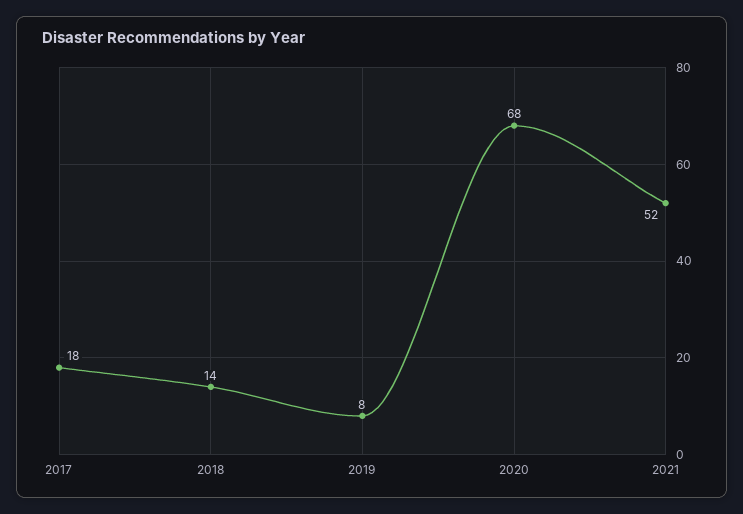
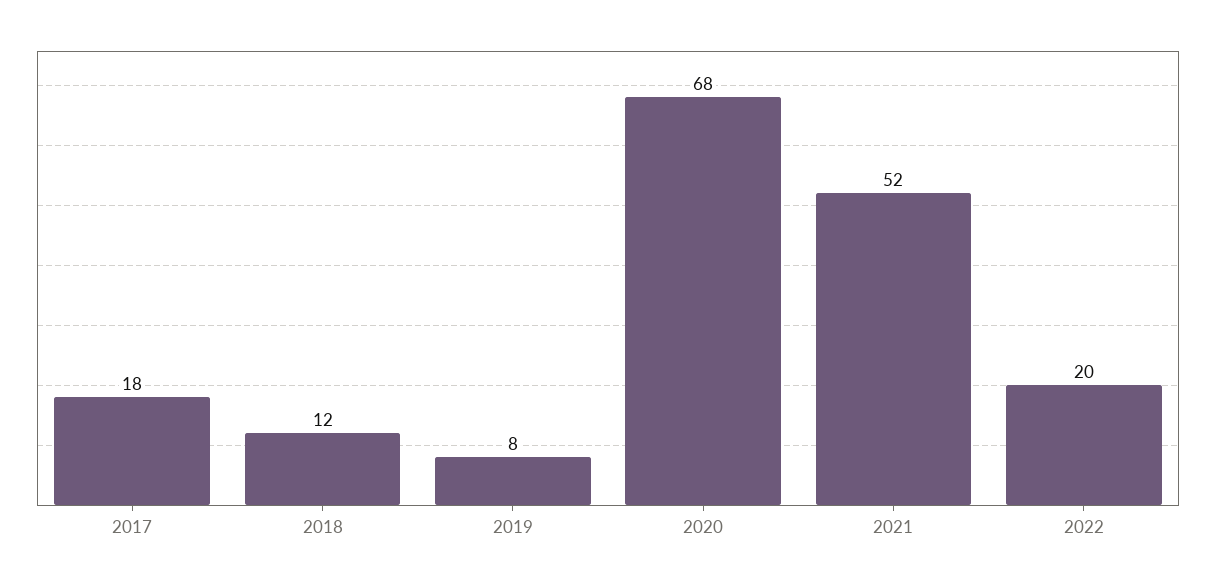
2018: 14 -> 12
2022: none -> 20

